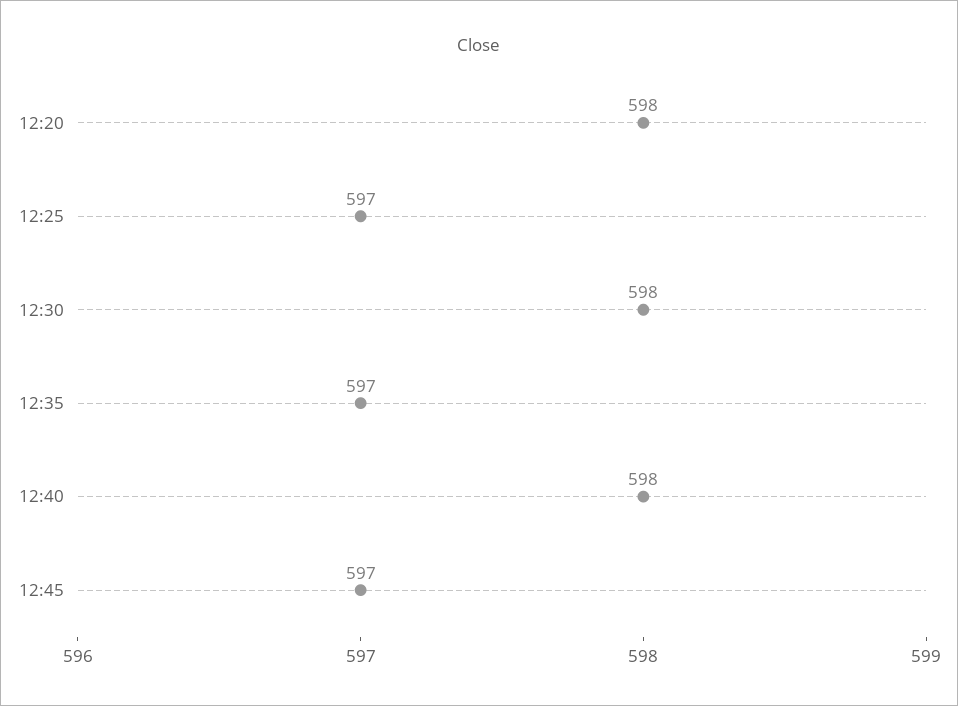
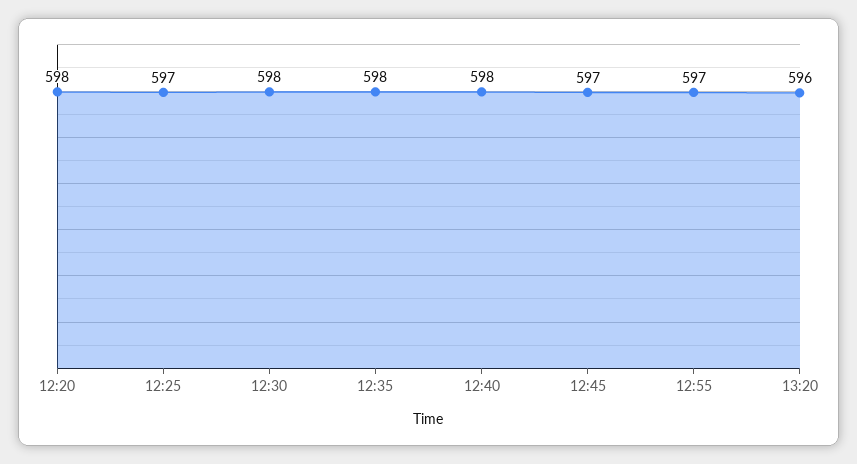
12:35: 597 -> 598
12:55: none -> 597
13:20: none -> 596

